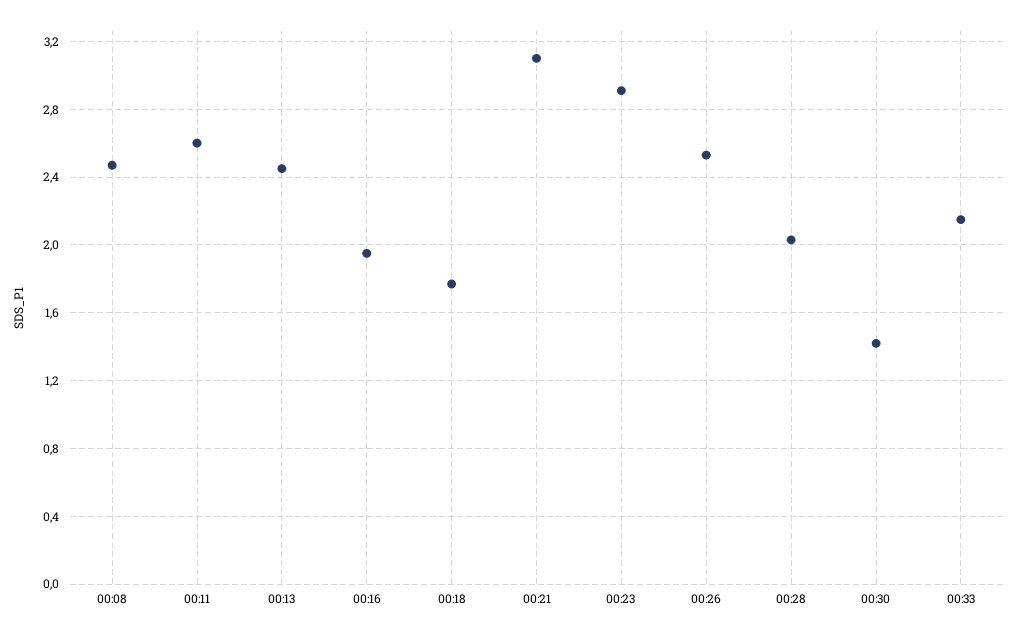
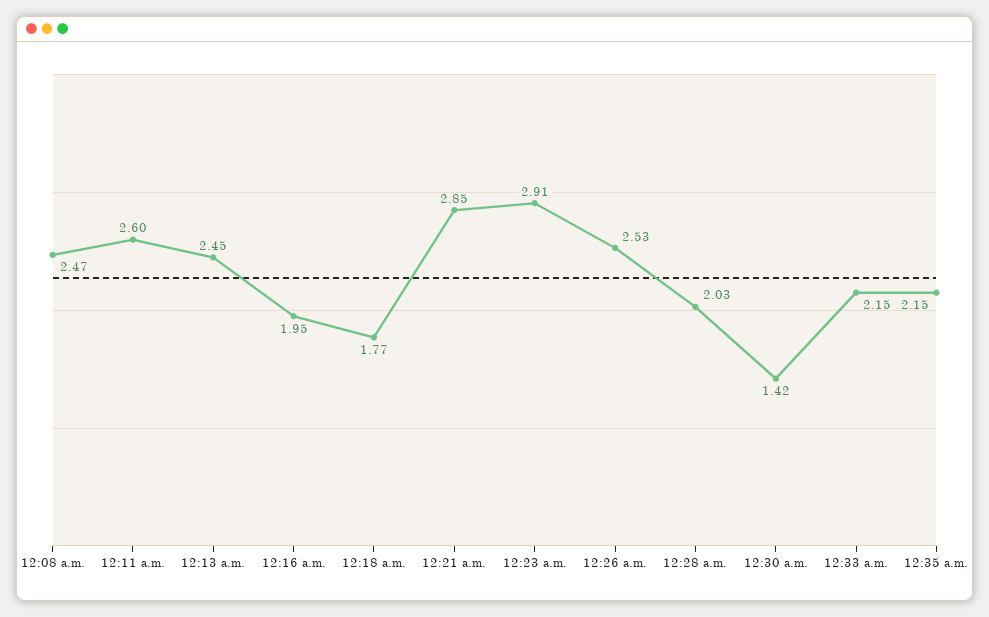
00:21: 3.1 -> 2.85
12:35 a.m.: none -> 2.15

